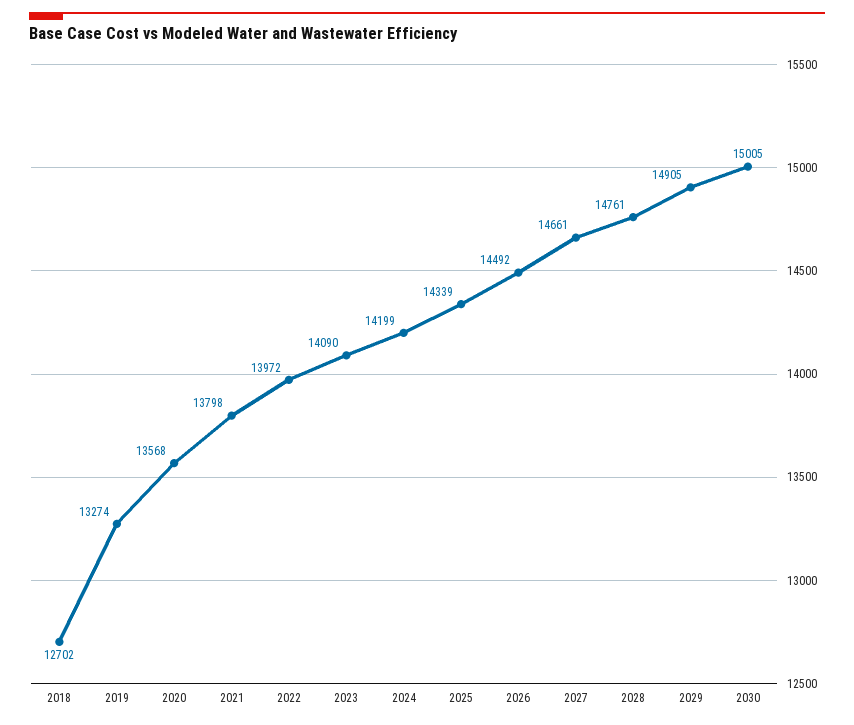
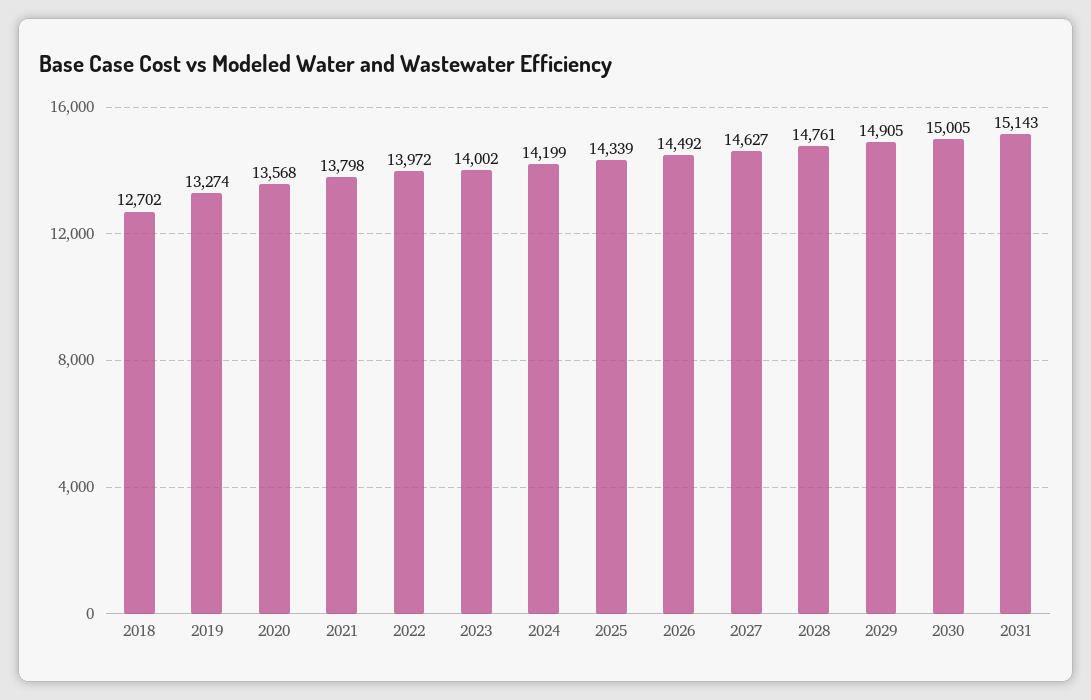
2023: 14090 -> 14002
2027: 14661 -> 14627
2031: none -> 15143

